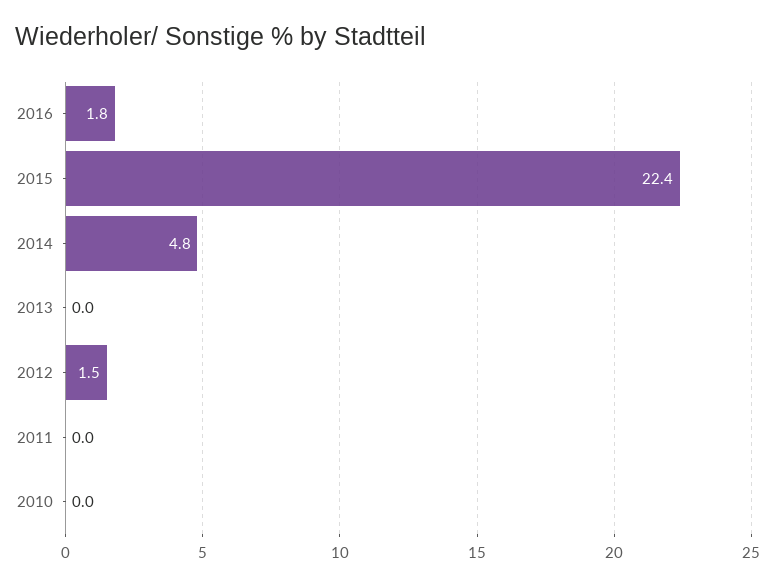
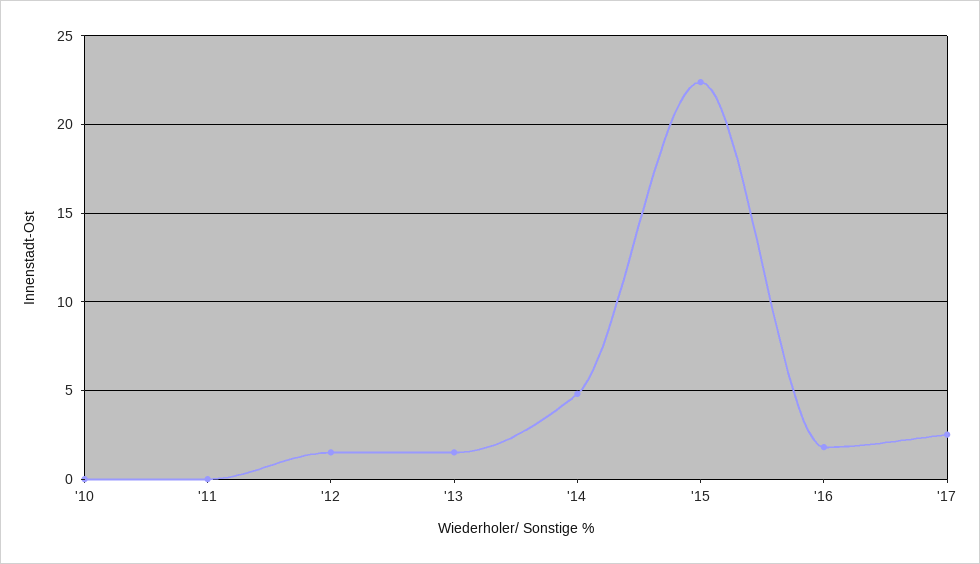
2013: 0 -> 1.5
'17: none -> 2.5

